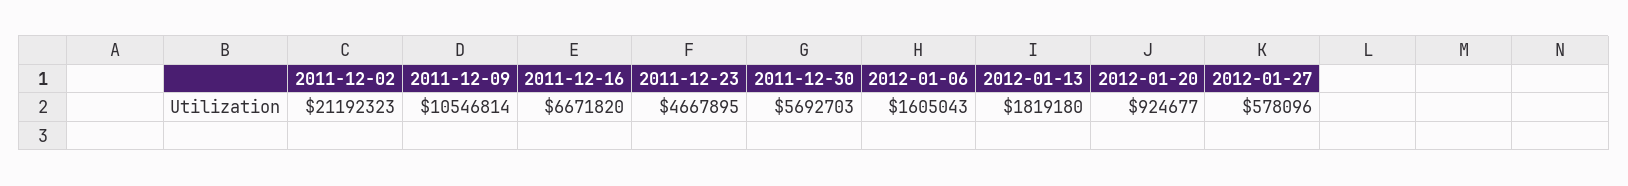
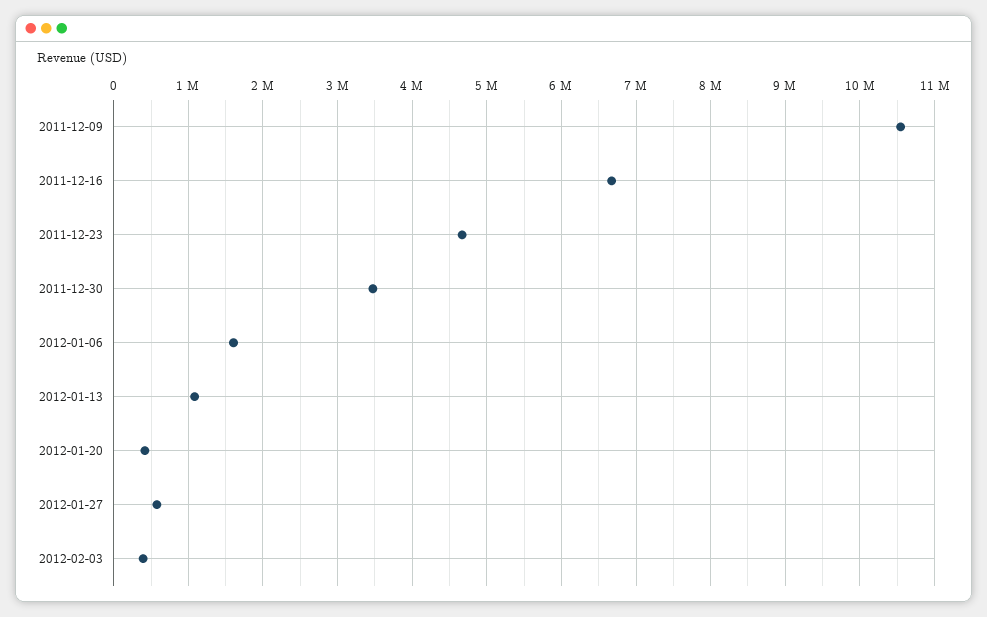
2011-12-02: 21192323 -> none
2011-12-30: 5692703 -> 3500000
2012-01-13: 1819180 -> 1100000
2012-01-20: 924677 -> 400000
2012-02-03: none -> 400000

